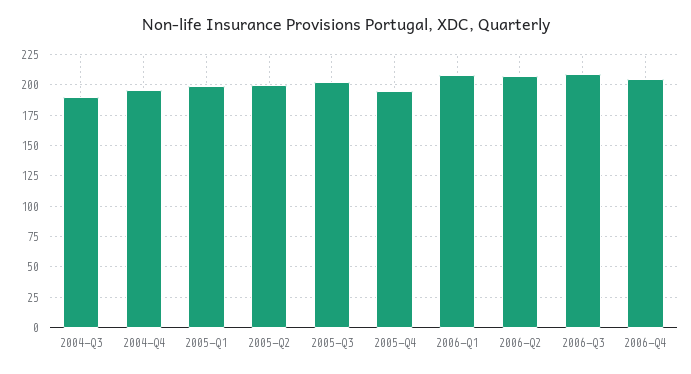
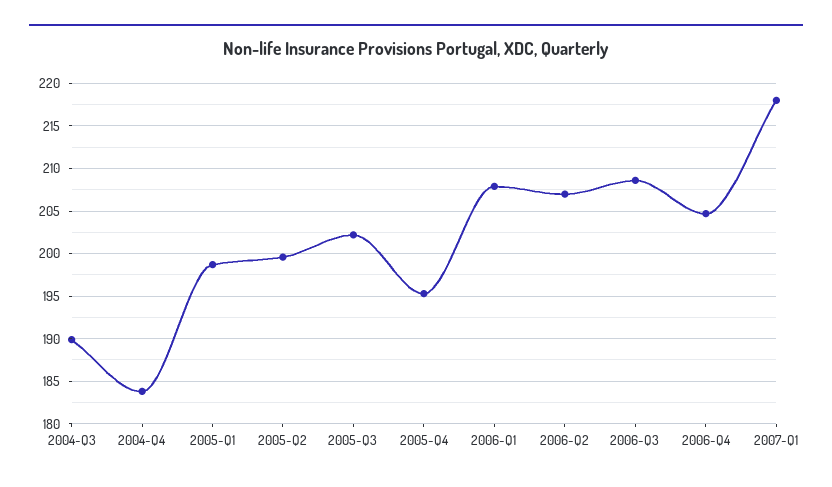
2004-Q4: 195 -> 184
2007-Q1: none -> 218

